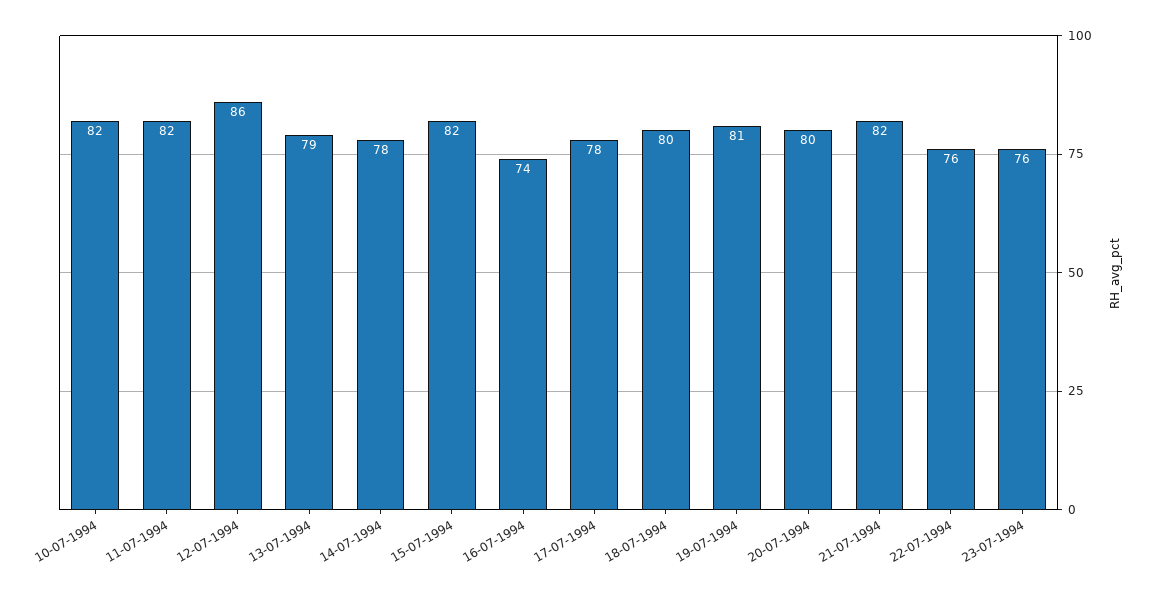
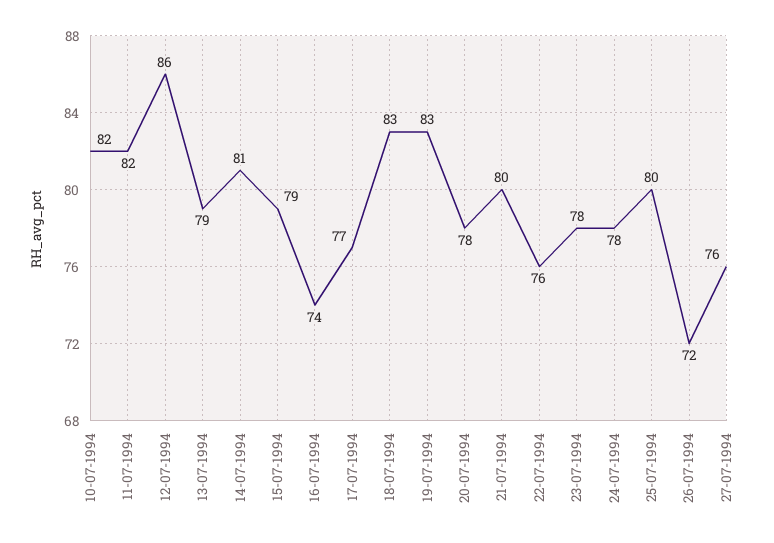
14-07-1994: 78 -> 81
15-07-1994: 82 -> 79
17-07-1994: 78 -> 77
18-07-1994: 80 -> 83
19-07-1994: 81 -> 83
20-07-1994: 80 -> 78
21-07-1994: 82 -> 80
23-07-1994: 76 -> 78
24-07-1994: none -> 78
25-07-1994: none -> 80
26-07-1994: none -> 72
27-07-1994: none -> 76

